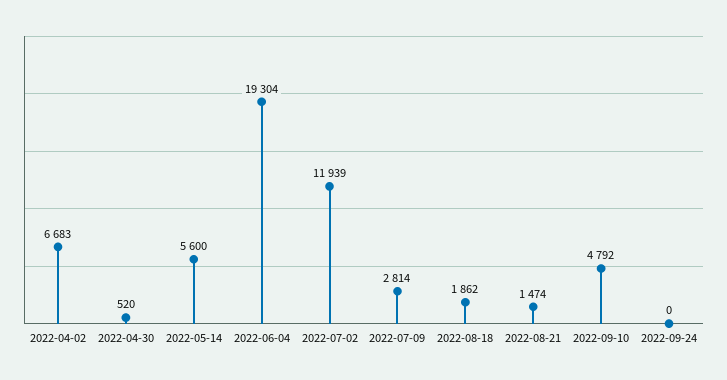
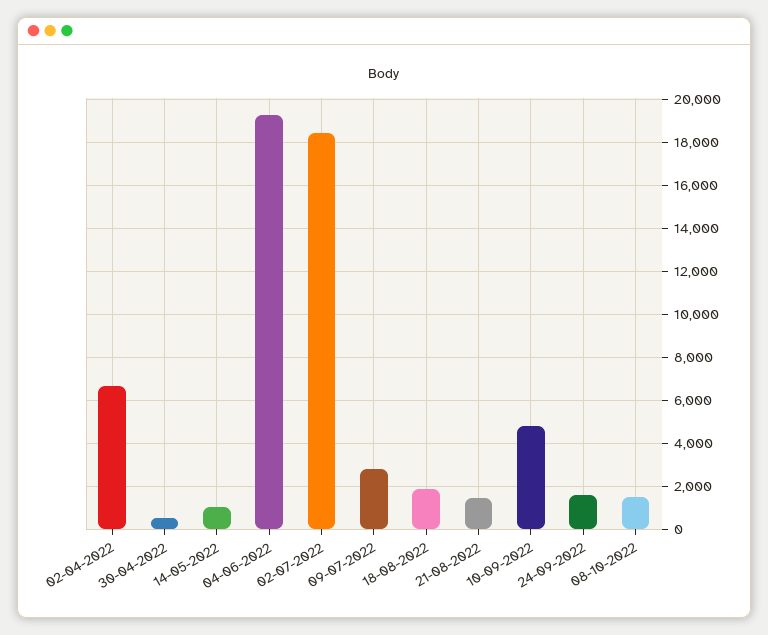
2022-05-14: 5600 -> 1000
2022-07-02: 11939 -> 18500
2022-09-24: 0 -> 1500
08-10-2022: none -> 1500

